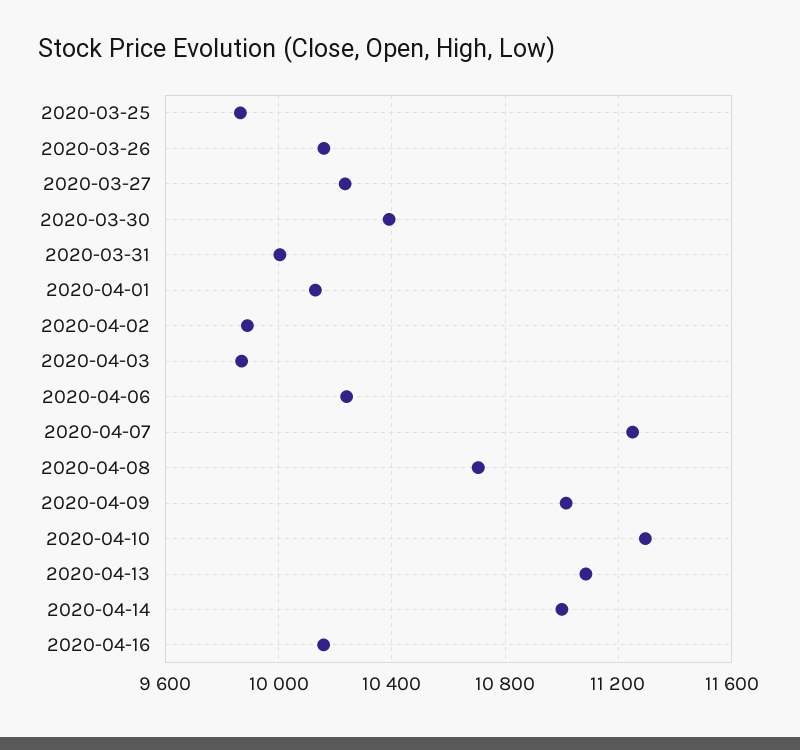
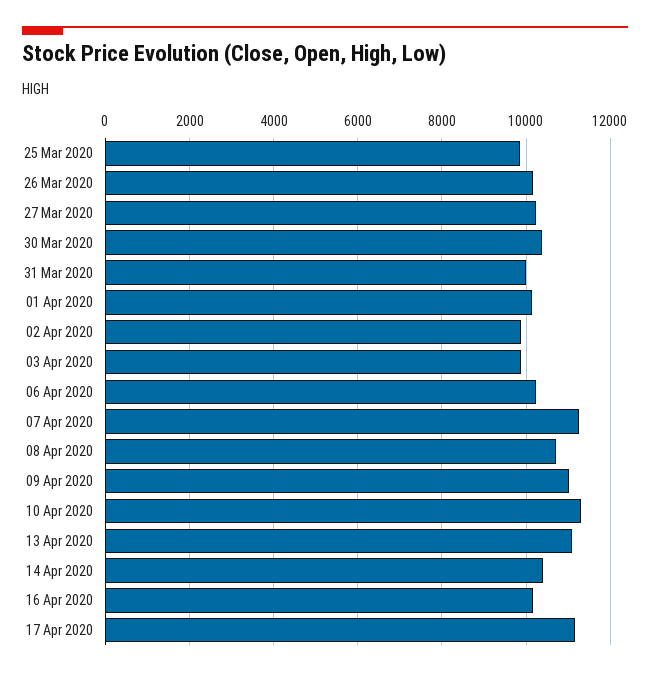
2020-04-14: 11000 -> 10400
17 Apr 2020: none -> 11200

